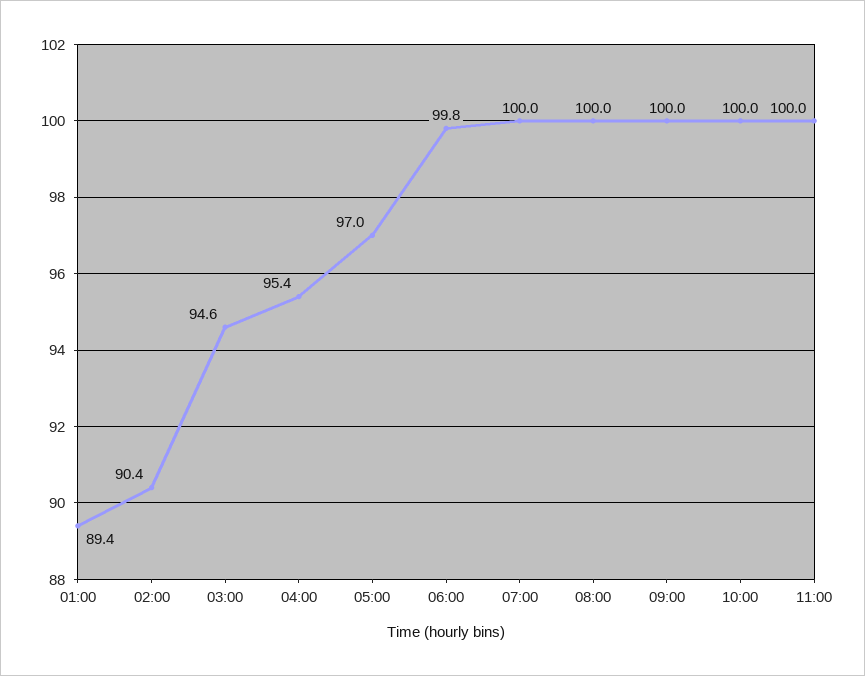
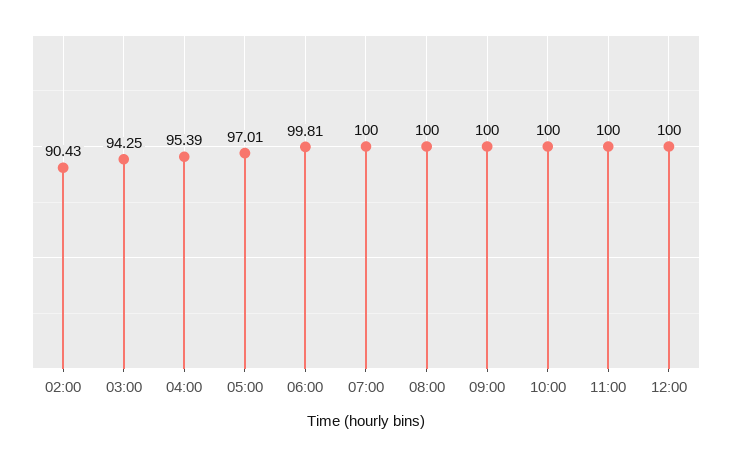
01:00: 89.4 -> none
03:00: 94.6 -> 94.25
12:00: none -> 100

